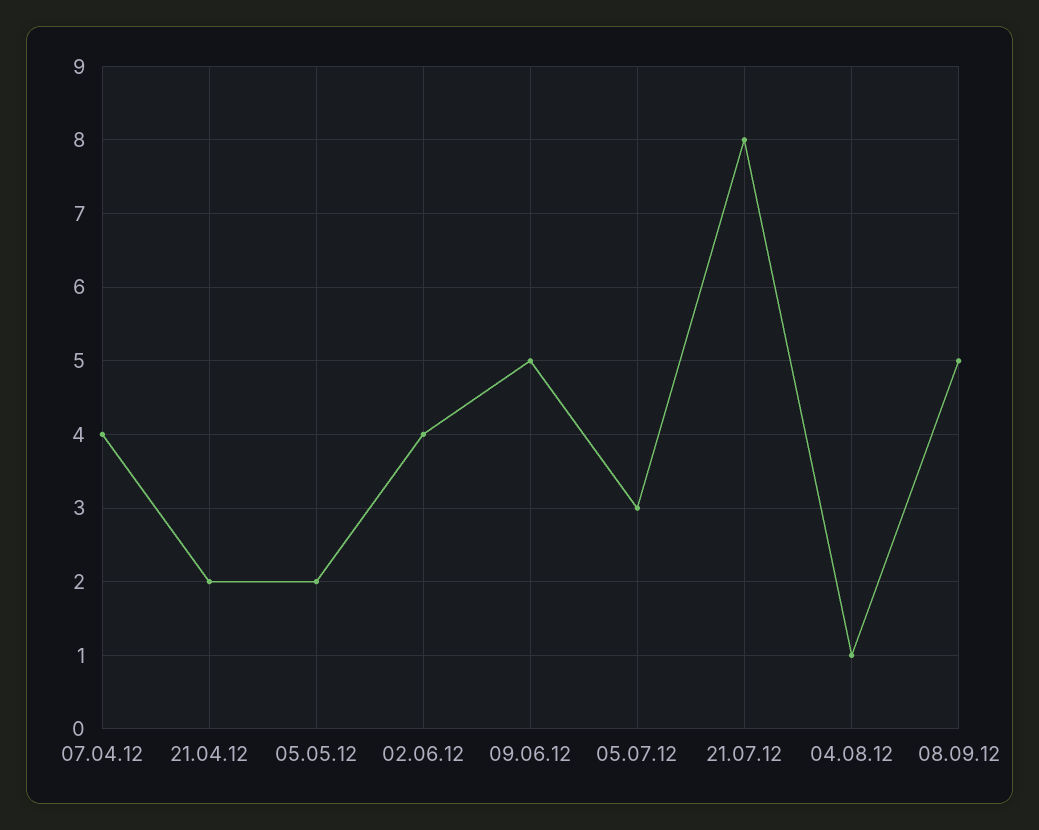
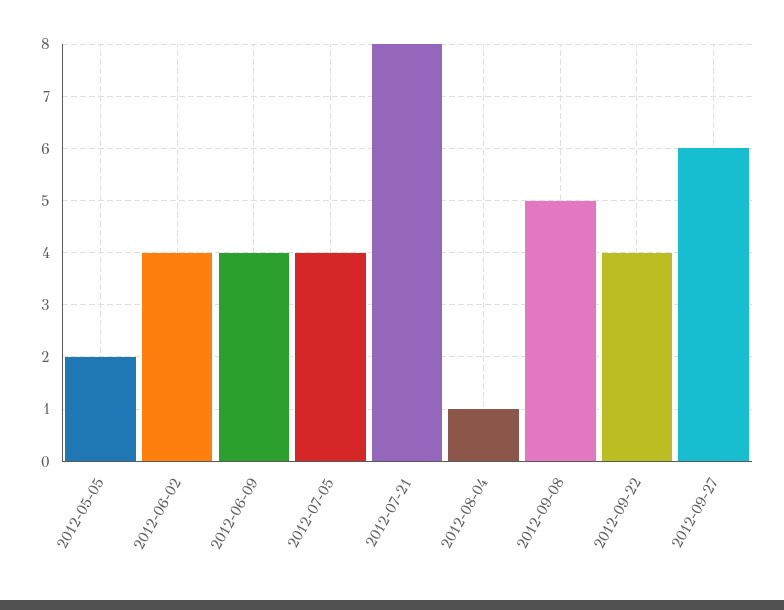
07.04.12: 4 -> none
21.04.12: 2 -> none
09.06.12: 5 -> 4
05.07.12: 3 -> 4
2012-09-22: none -> 4
2012-09-27: none -> 6

